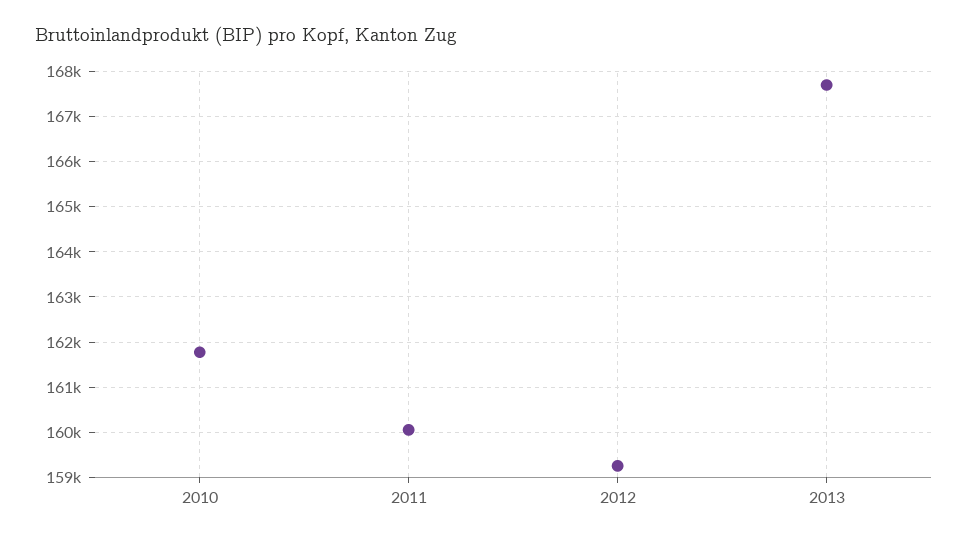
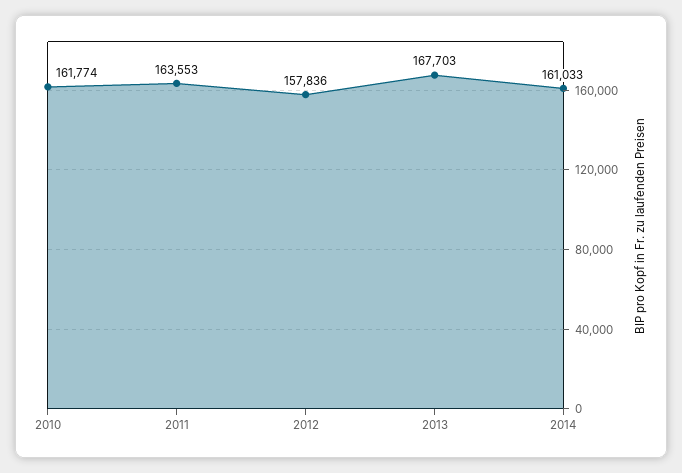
2011: 160000 -> 163553
2012: 159200 -> 157836
2014: none -> 161033

